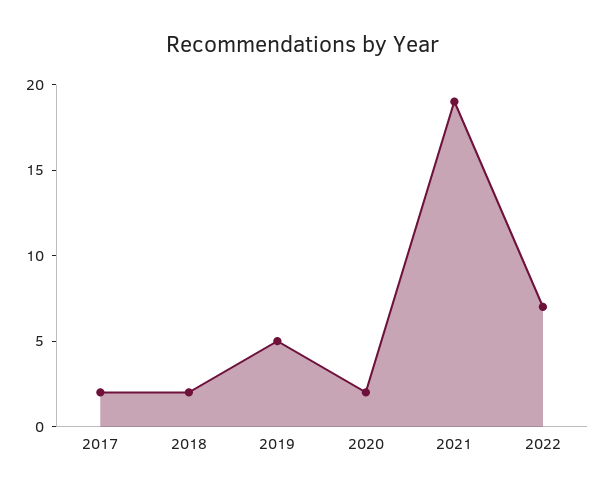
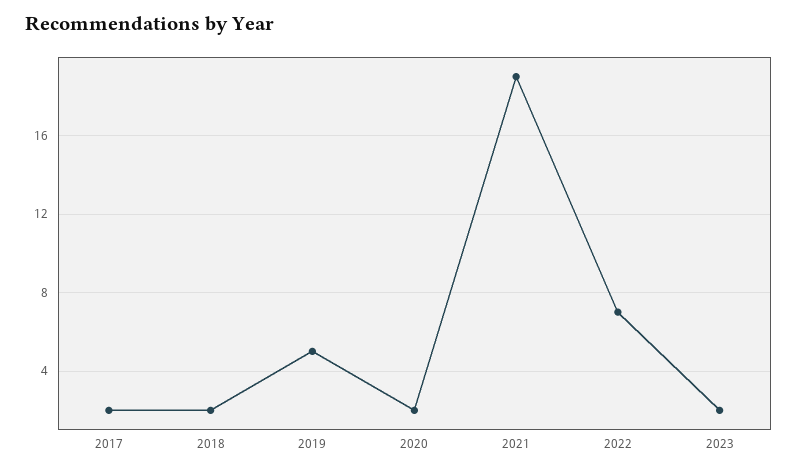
2023: none -> 2

